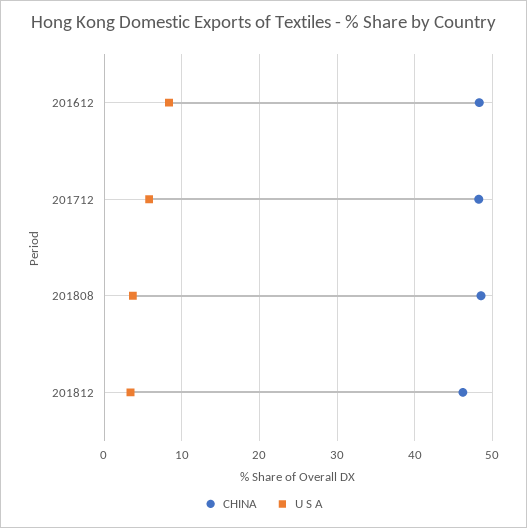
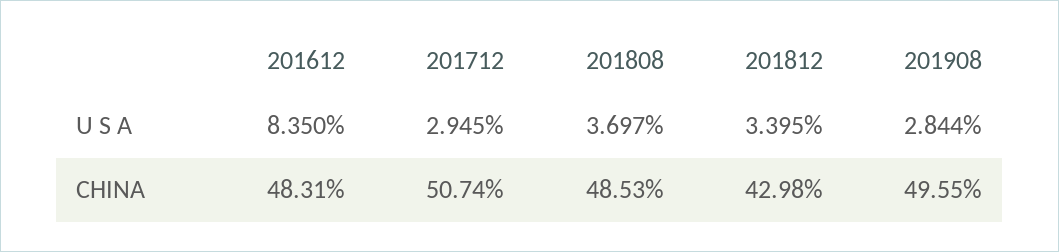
CHINA, 201712: 48 -> 50.74
U S A, 201712: 6 -> 2.945
CHINA, 201812: 46 -> 42.98
U S A, 201908: none -> 2.844
CHINA, 201908: none -> 49.55

